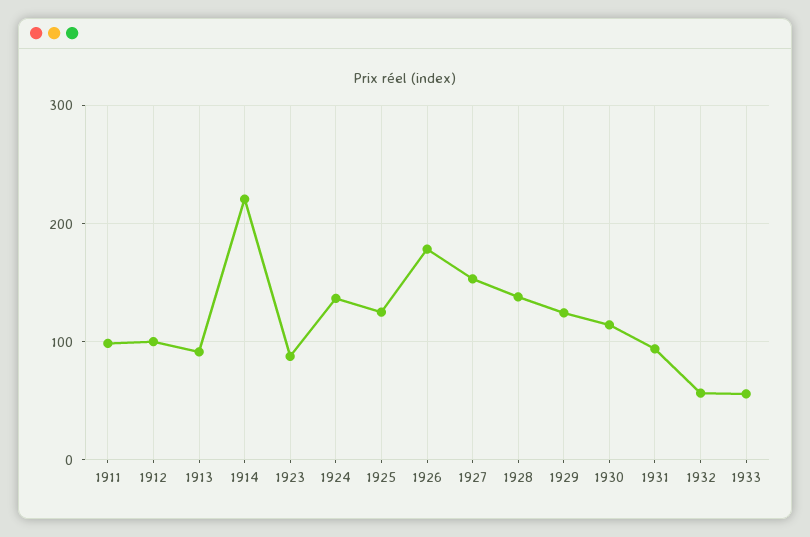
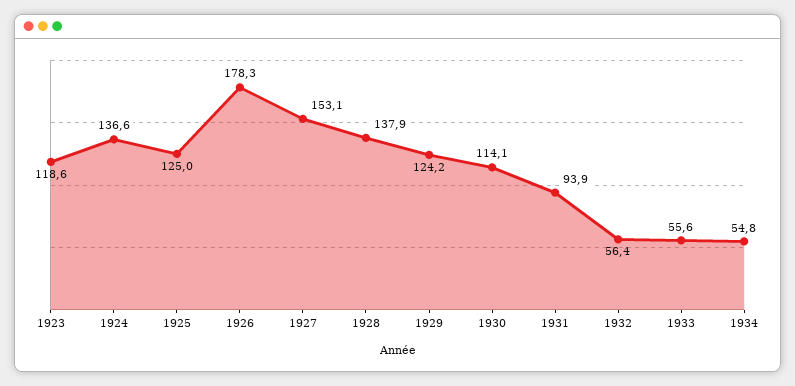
1911: 100 -> none
1912: 100 -> none
1913: 90 -> none
1914: 220 -> none
1923: 90 -> 118.6
1934: none -> 54.8

